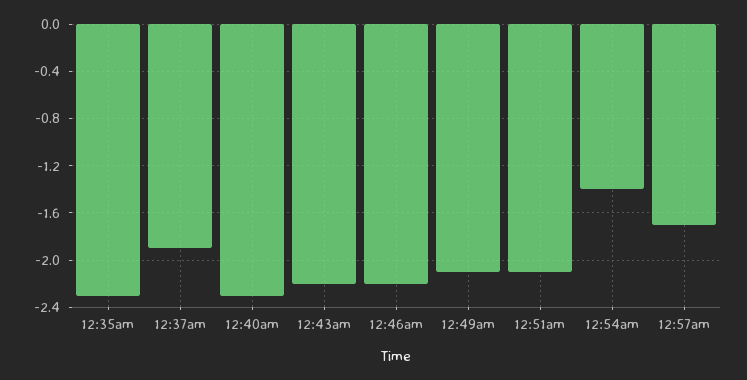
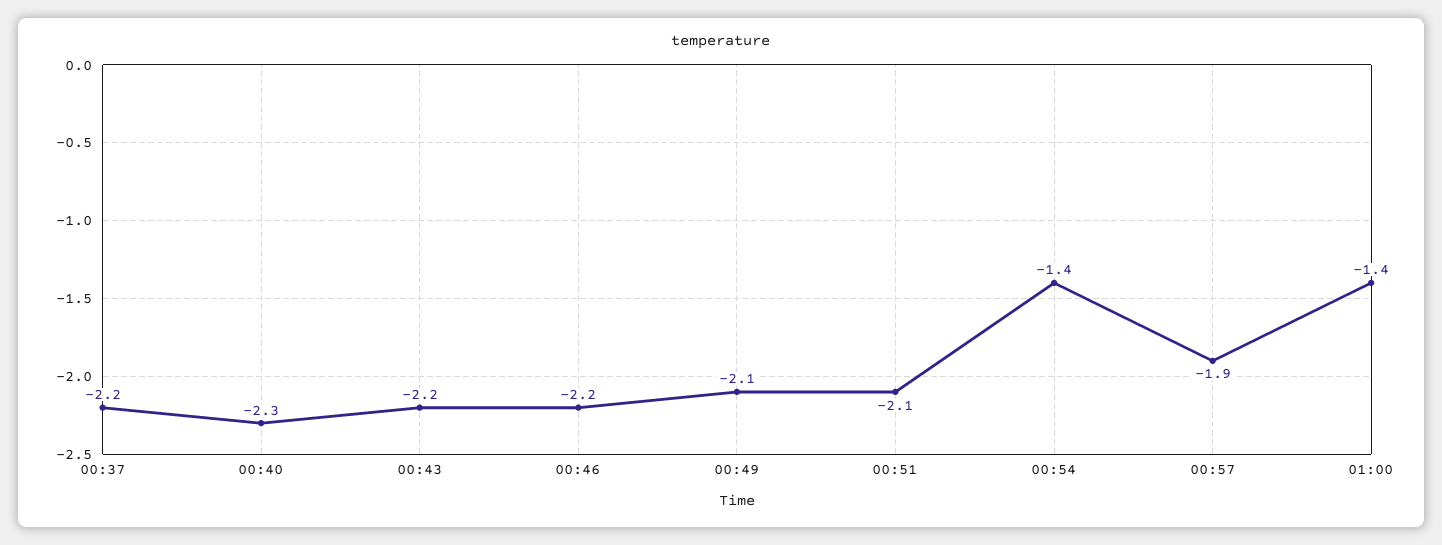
12:35am: -2.3 -> none
12:37am: -1.9 -> -2.2
12:57am: -1.7 -> -1.9
01:00: none -> -1.4

